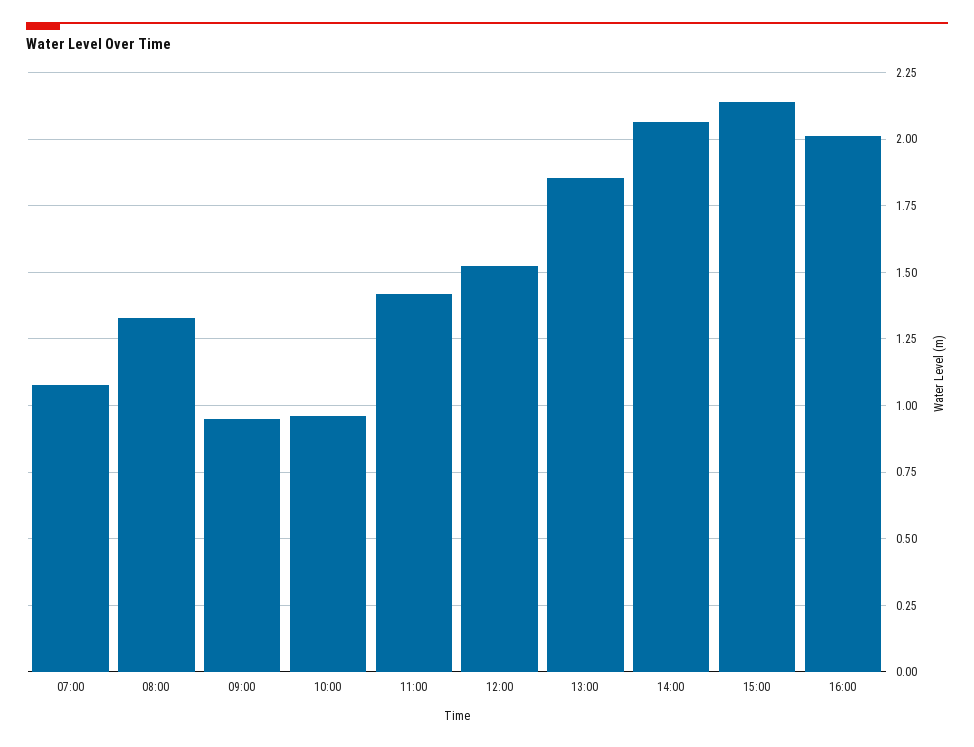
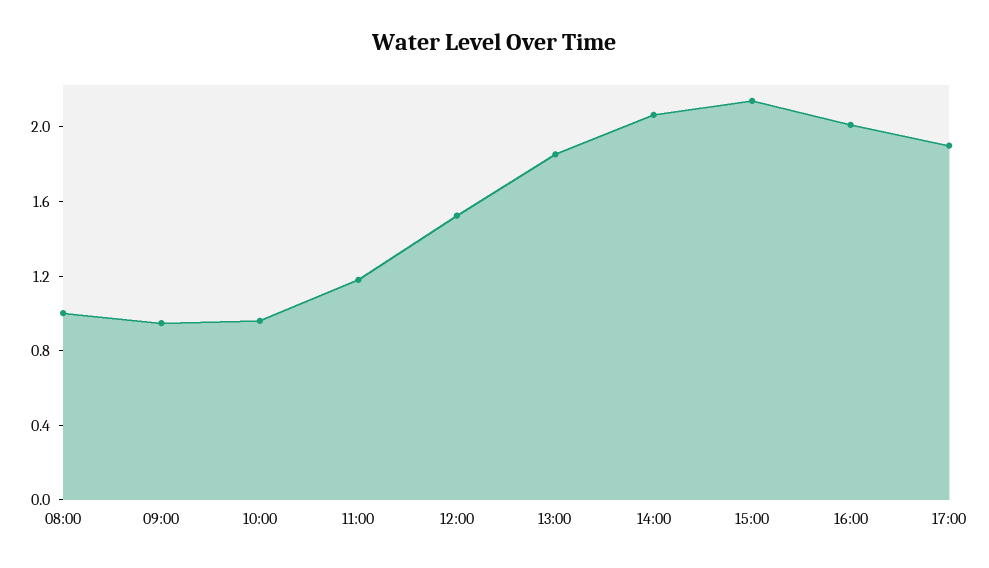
07:00: 1.075 -> none
08:00: 1.325 -> 1
11:00: 1.425 -> 1.2
17:00: none -> 1.9

